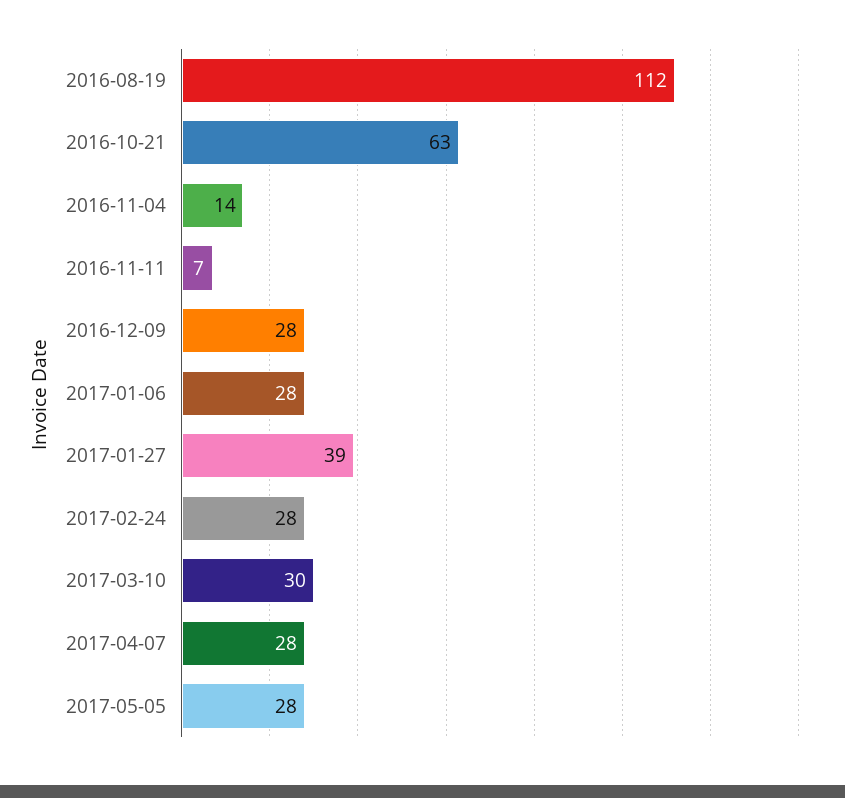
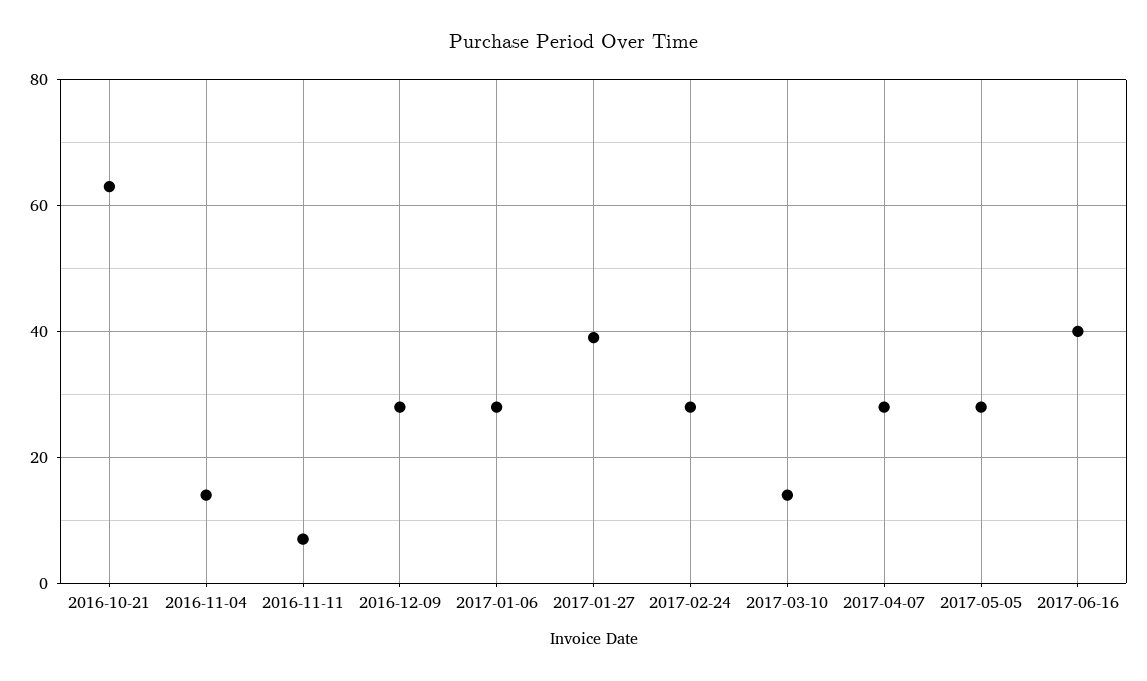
2016-08-19: 112 -> none
2017-03-10: 30 -> 15
2017-06-16: none -> 40

